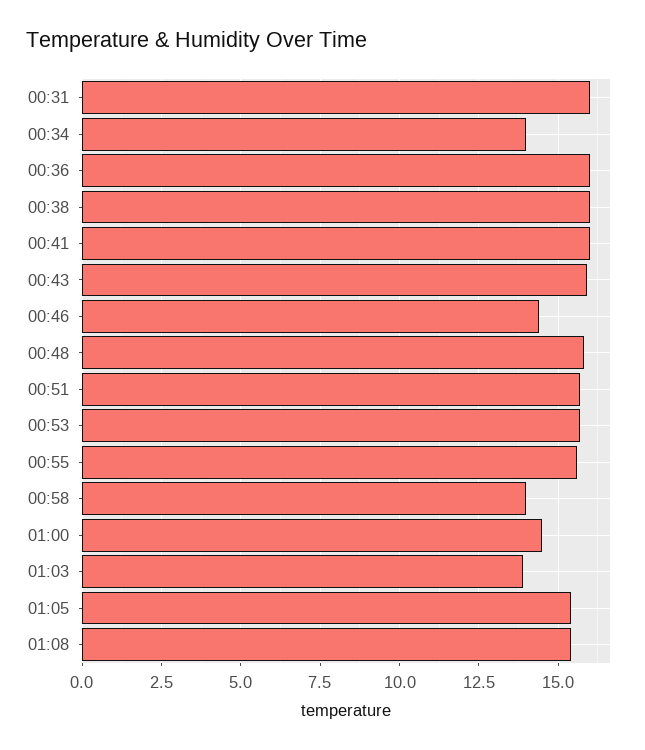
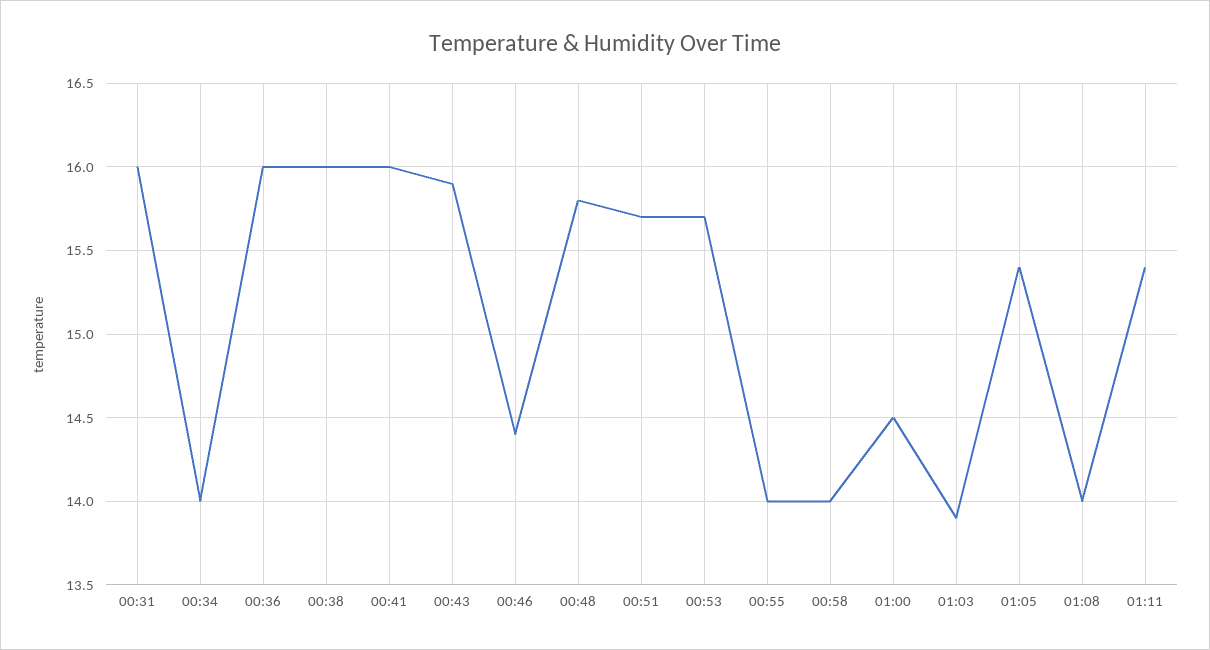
00:55: 15.5 -> 14
01:08: 15.5 -> 14
01:11: none -> 15.4

